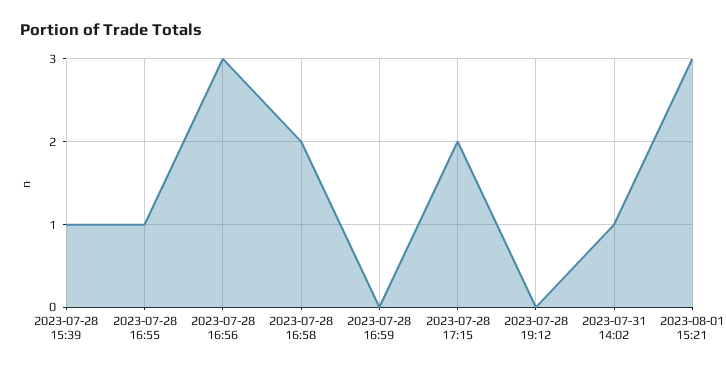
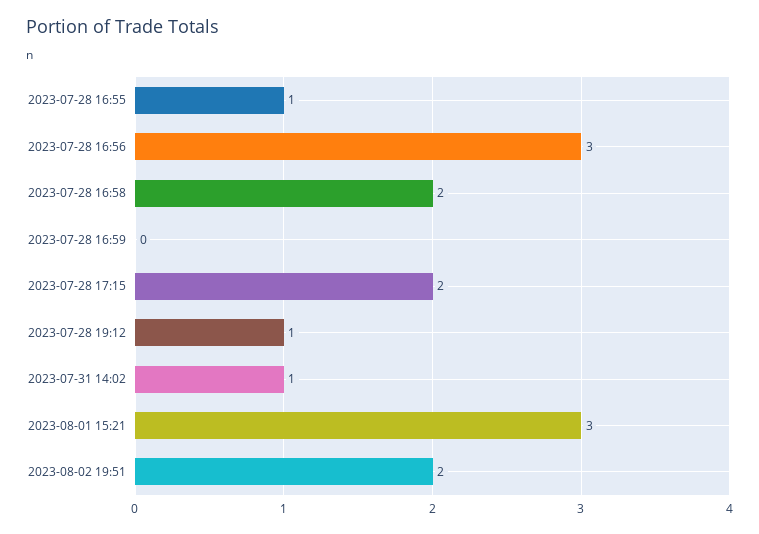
2023-07-28 15:39: 1 -> none
2023-07-28 19:12: 0 -> 1
2023-08-02 19:51: none -> 2

